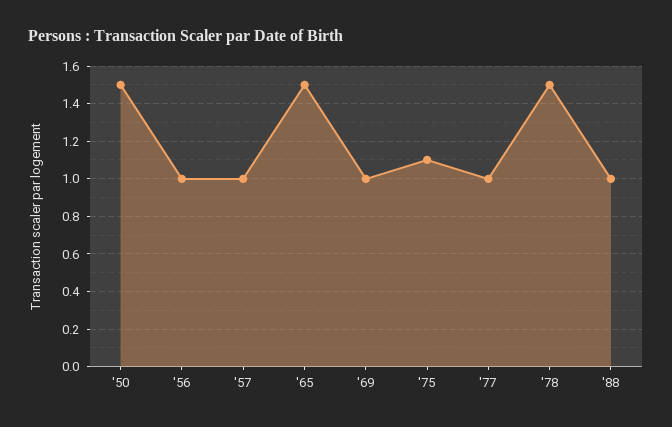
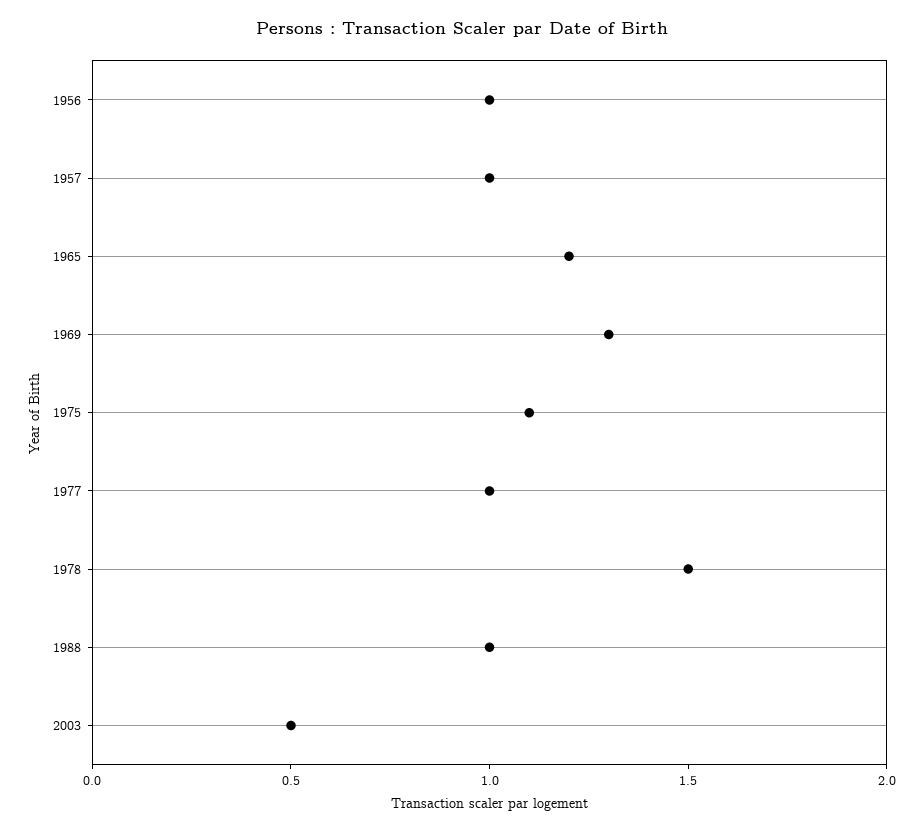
'50: 1.5 -> none
'65: 1.5 -> 1.2
'69: 1 -> 1.3
2003: none -> 0.5

